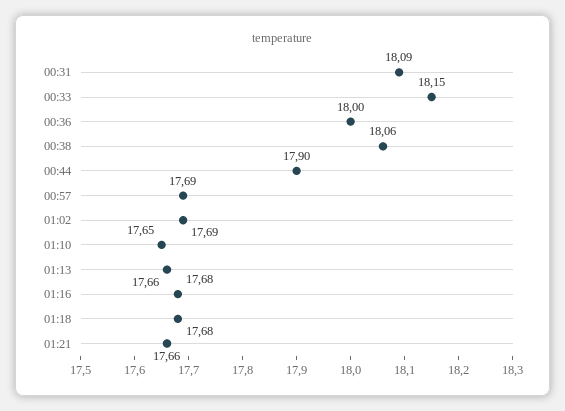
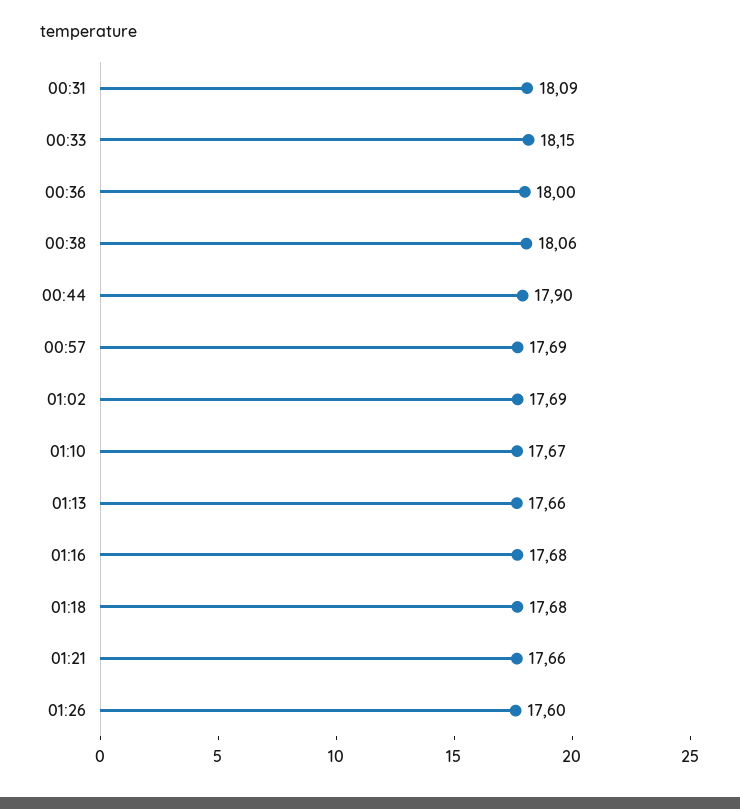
01:10: 17.65 -> 17.67
01:26: none -> 17.6

